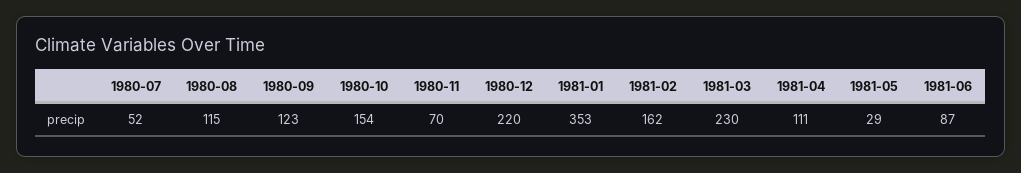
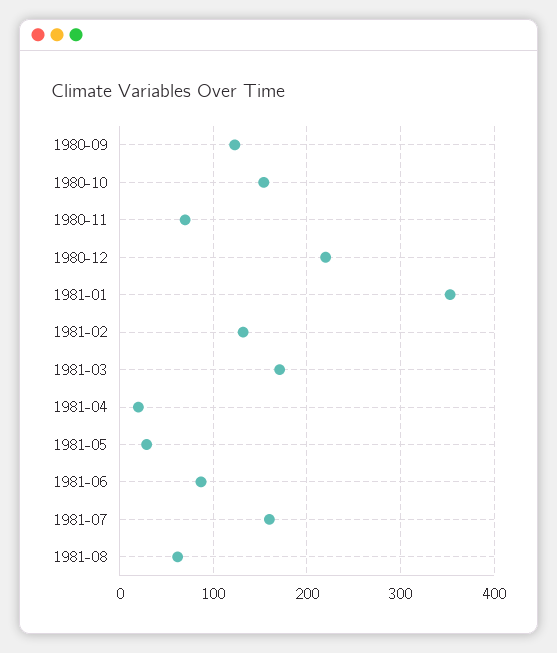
1980-07: 52 -> none
1980-08: 115 -> none
1981-02: 162 -> 130
1981-03: 230 -> 170
1981-04: 111 -> 20
1981-07: none -> 160
1981-08: none -> 60

